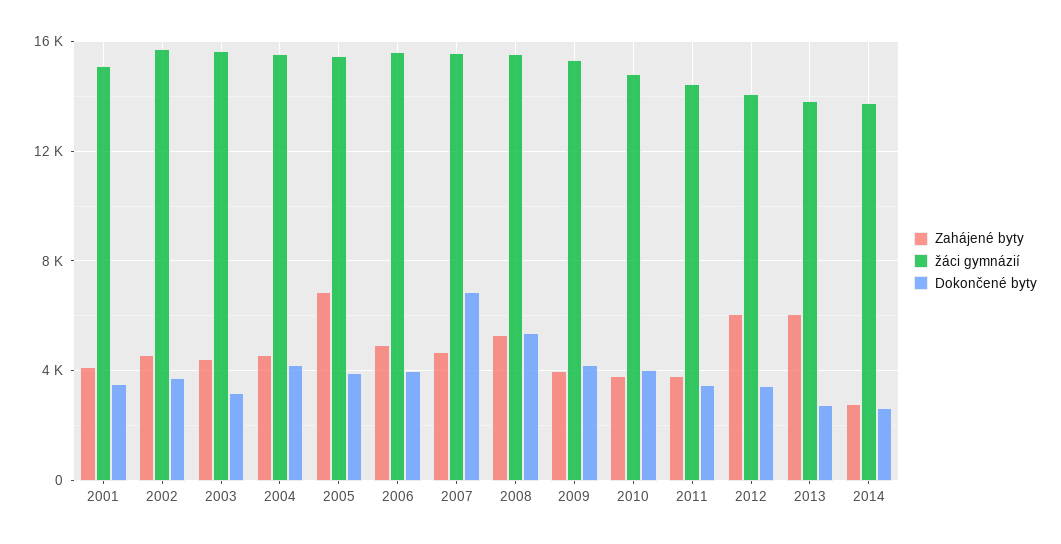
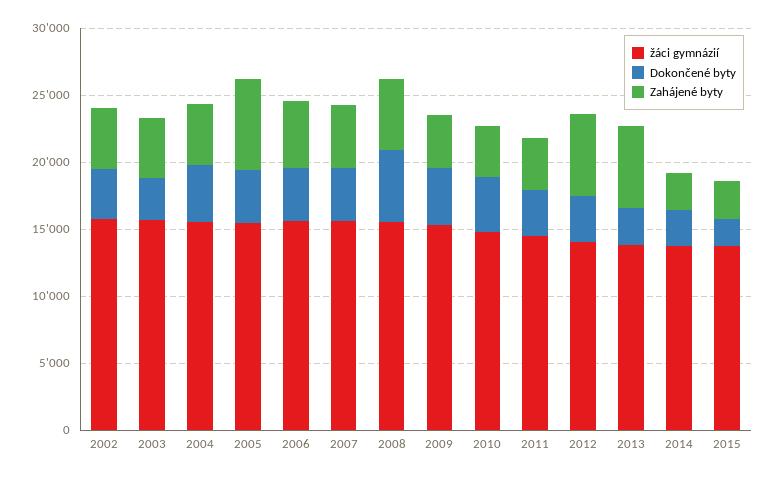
Zahájené byty, 2001: 4000 -> none
žáci gymnázií, 2001: 15000 -> none
Dokončené byty, 2001: 3500 -> none
Dokončené byty, 2007: 7000 -> 4000
žáci gymnázií, 2015: none -> 14000
Dokončené byty, 2015: none -> 2000
Zahájené byty, 2015: none -> 3000

